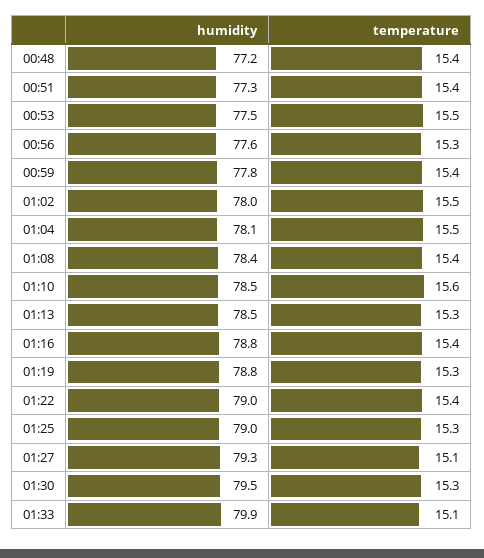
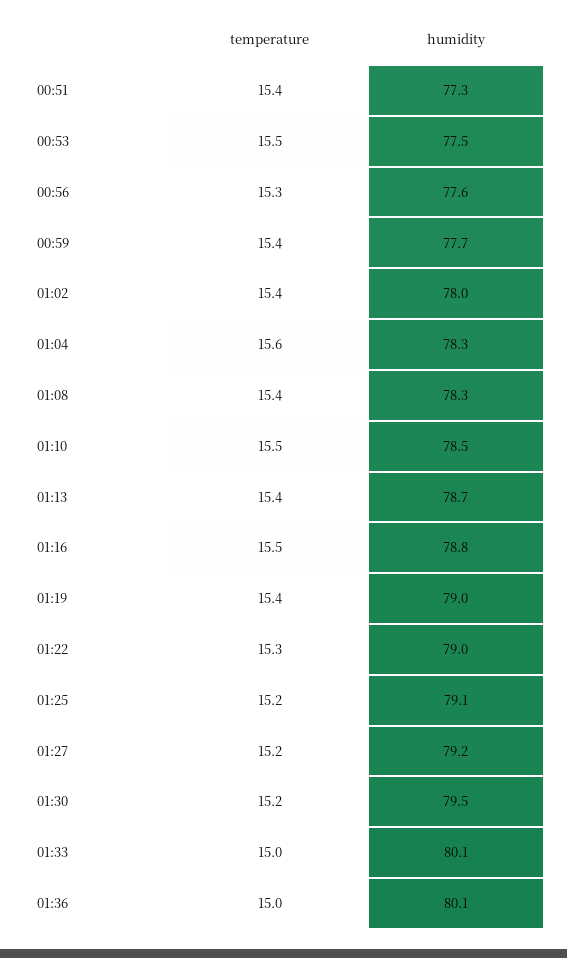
humidity, 00:48: 77.2 -> none
temperature, 00:48: 15.4 -> none
humidity, 00:59: 77.8 -> 77.7
temperature, 01:02: 15.5 -> 15.4
humidity, 01:04: 78.1 -> 78.3
temperature, 01:04: 15.5 -> 15.6
humidity, 01:08: 78.4 -> 78.3
temperature, 01:10: 15.6 -> 15.5
humidity, 01:13: 78.5 -> 78.7
temperature, 01:13: 15.3 -> 15.4
temperature, 01:16: 15.4 -> 15.5
humidity, 01:19: 78.8 -> 79
temperature, 01:19: 15.3 -> 15.4
temperature, 01:22: 15.4 -> 15.3
humidity, 01:25: 79 -> 79.1
temperature, 01:25: 15.3 -> 15.2
humidity, 01:27: 79.3 -> 79.2
temperature, 01:27: 15.1 -> 15.2
temperature, 01:30: 15.3 -> 15.2
humidity, 01:33: 79.9 -> 80.1
temperature, 01:33: 15.1 -> 15
temperature, 01:36: none -> 15
humidity, 01:36: none -> 80.1

